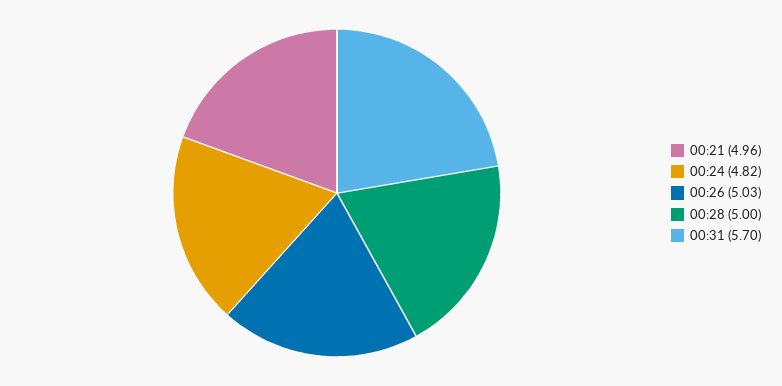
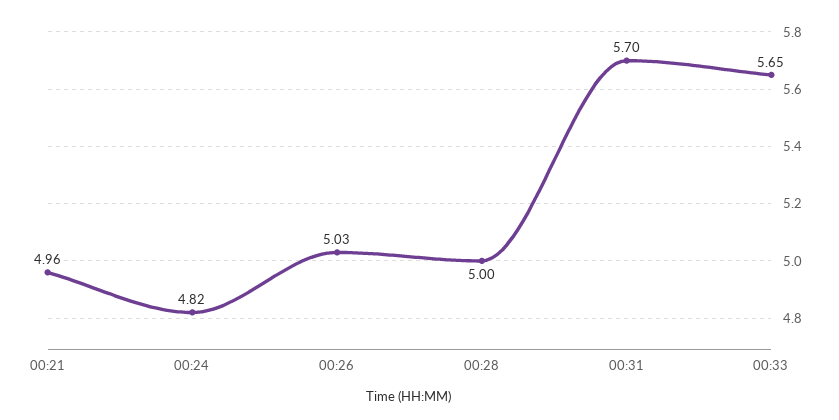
00:33: none -> 5.65

